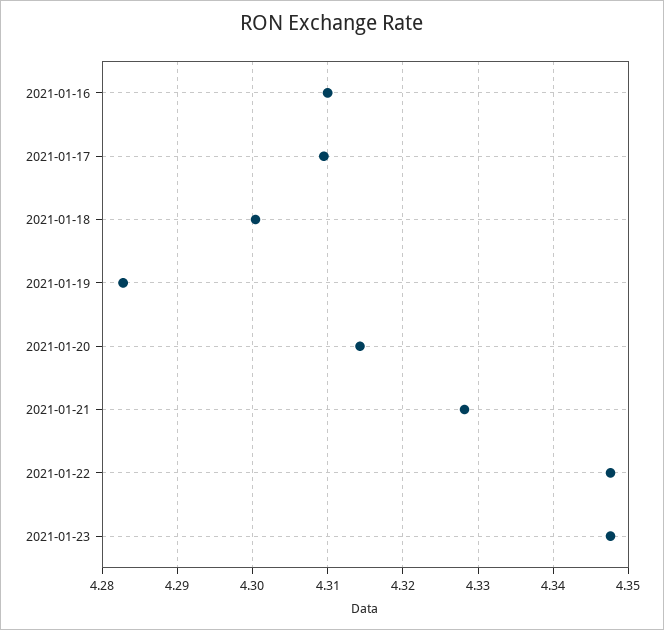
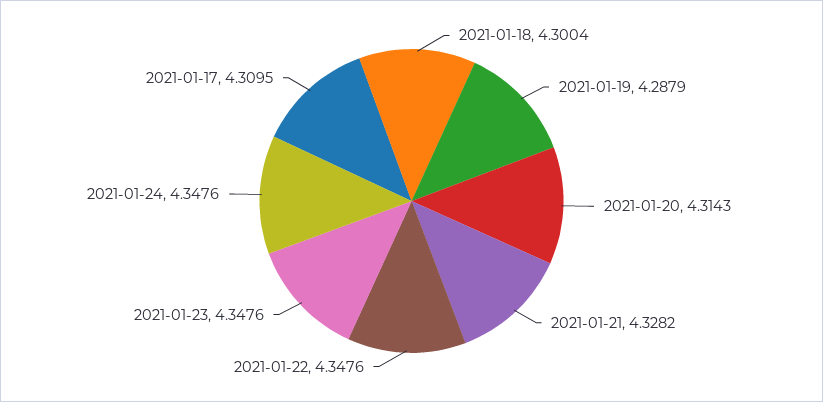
2021-01-16: 4.31 -> none
2021-01-19: 4.283 -> 4.2879
2021-01-24: none -> 4.3476

